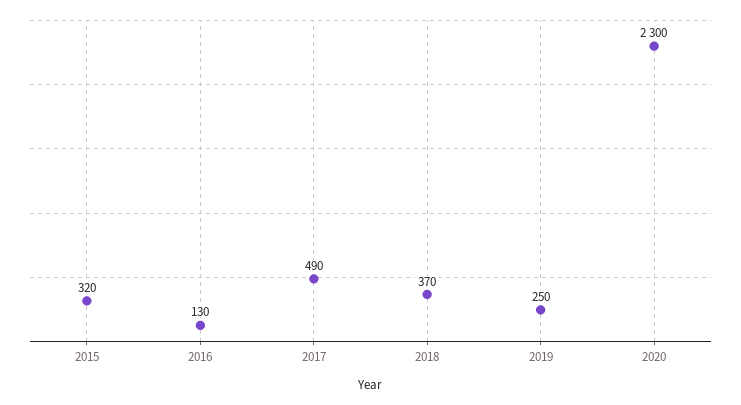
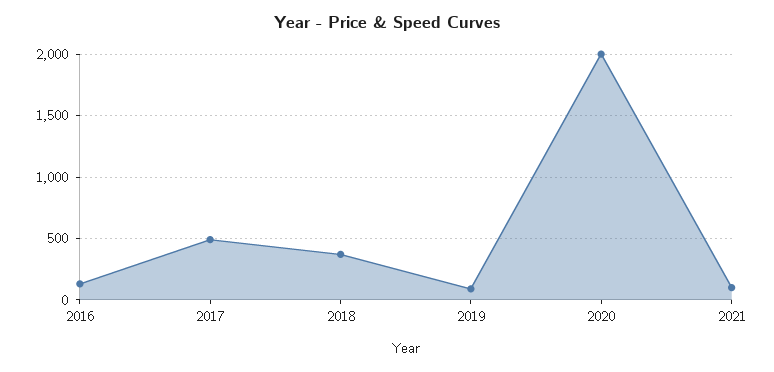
2015: 320 -> none
2019: 250 -> 100
2020: 2300 -> 2000
2021: none -> 100

